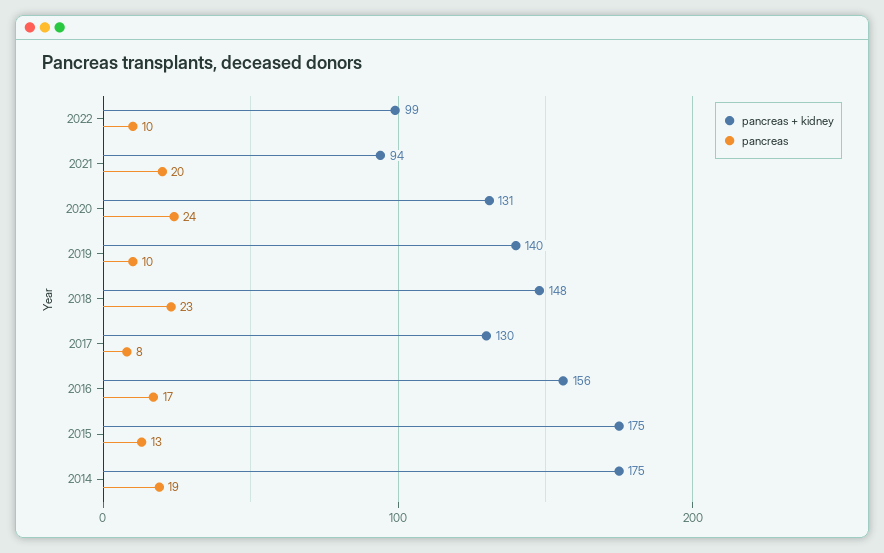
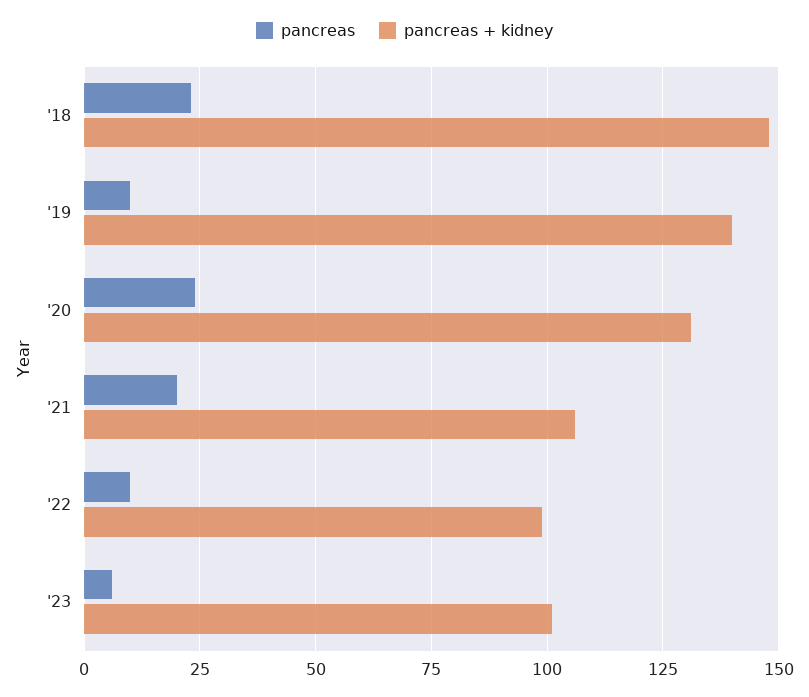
pancreas + kidney, 2021: 94 -> 105
pancreas + kidney, 2017: 130 -> none
pancreas, 2017: 8 -> none
pancreas + kidney, 2016: 156 -> none
pancreas, 2016: 17 -> none
pancreas + kidney, 2015: 175 -> none
pancreas, 2015: 13 -> none
pancreas + kidney, 2014: 175 -> none
pancreas, 2014: 19 -> none
pancreas, '23: none -> 5
pancreas + kidney, '23: none -> 100

